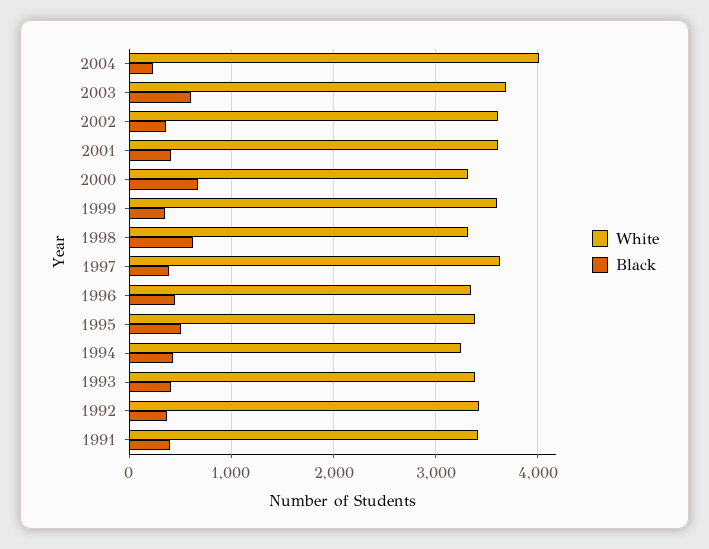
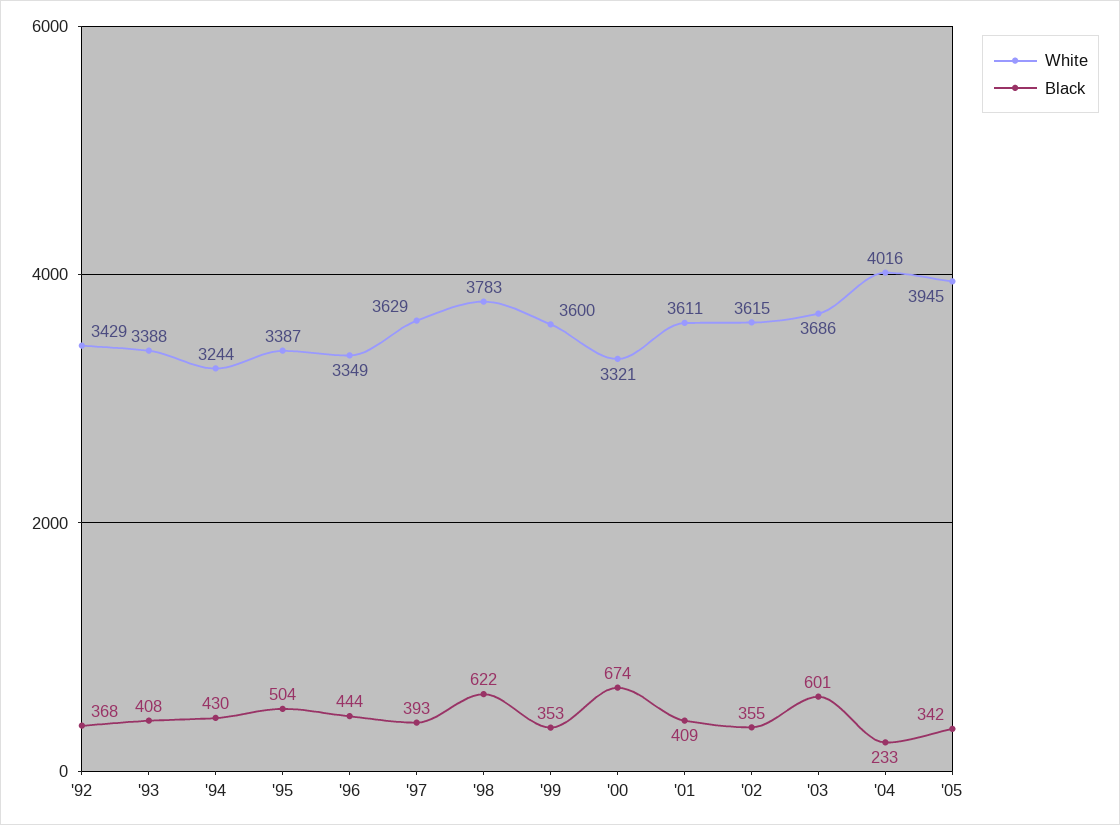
White, 1998: 3300 -> 3783
White, 1991: 3400 -> none
Black, 1991: 400 -> none
White, '05: none -> 3945
Black, '05: none -> 342

